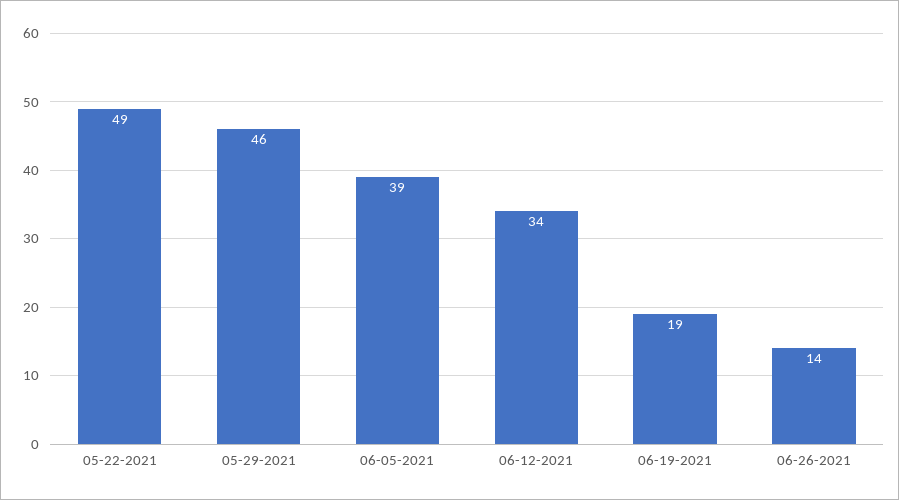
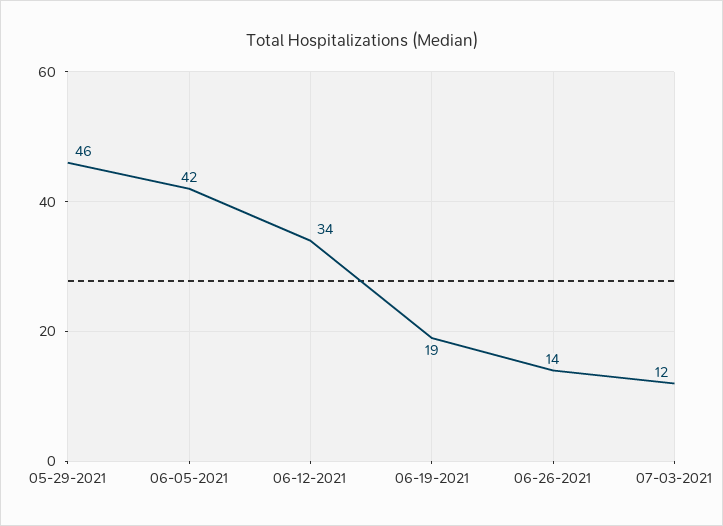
05-22-2021: 49 -> none
06-05-2021: 39 -> 42
07-03-2021: none -> 12

